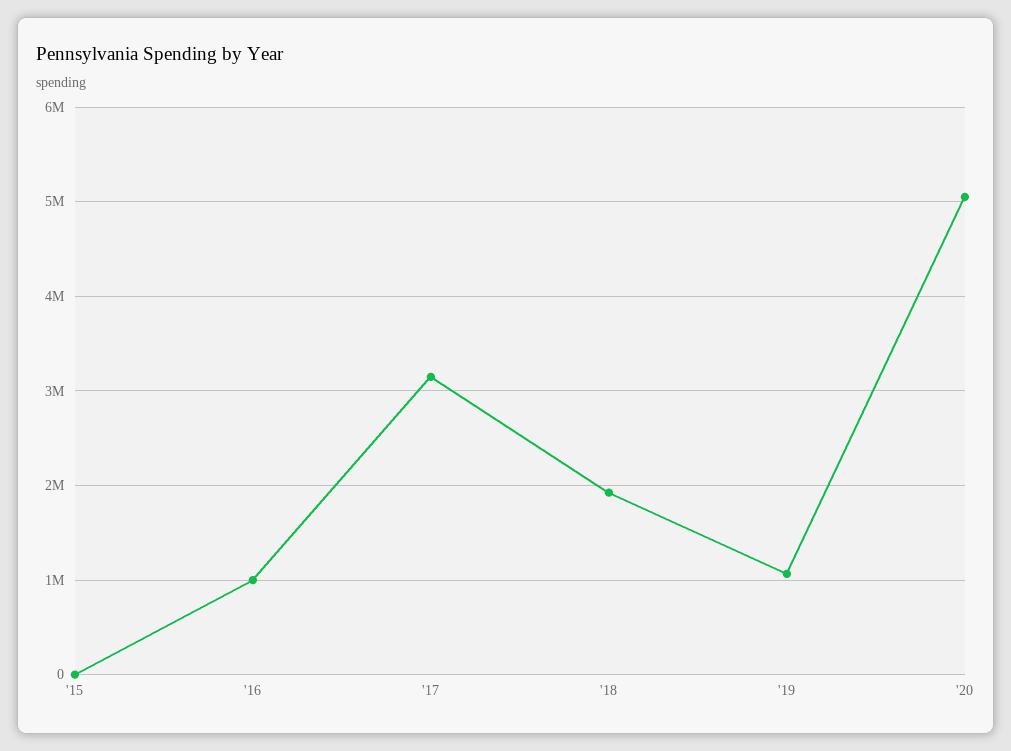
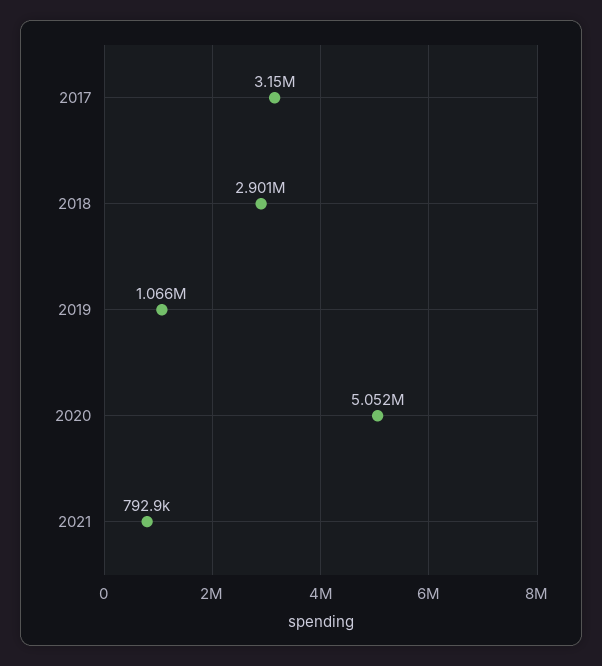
'15: 0 -> none
'16: 1000000 -> none
'18: 1900000 -> 2901000
2021: none -> 792900

